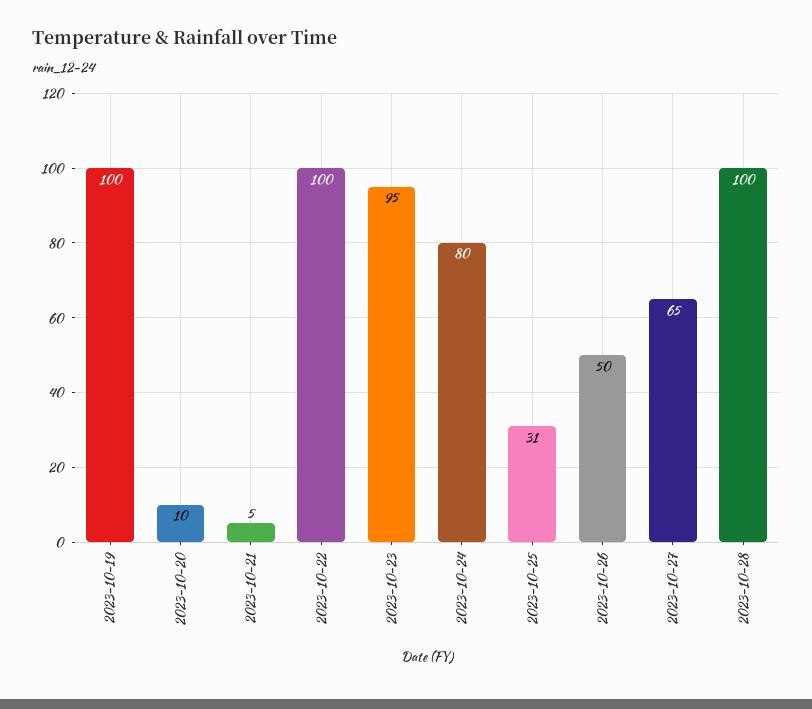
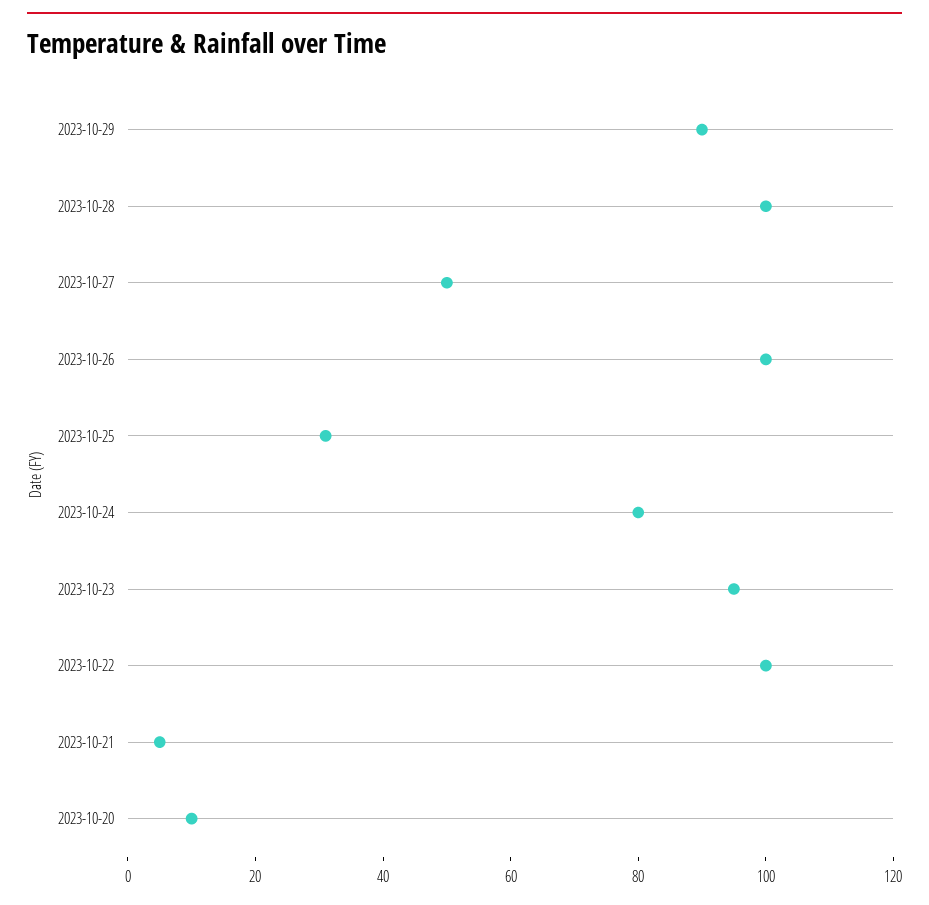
2023-10-19: 100 -> none
2023-10-26: 50 -> 100
2023-10-27: 65 -> 50
2023-10-29: none -> 90

